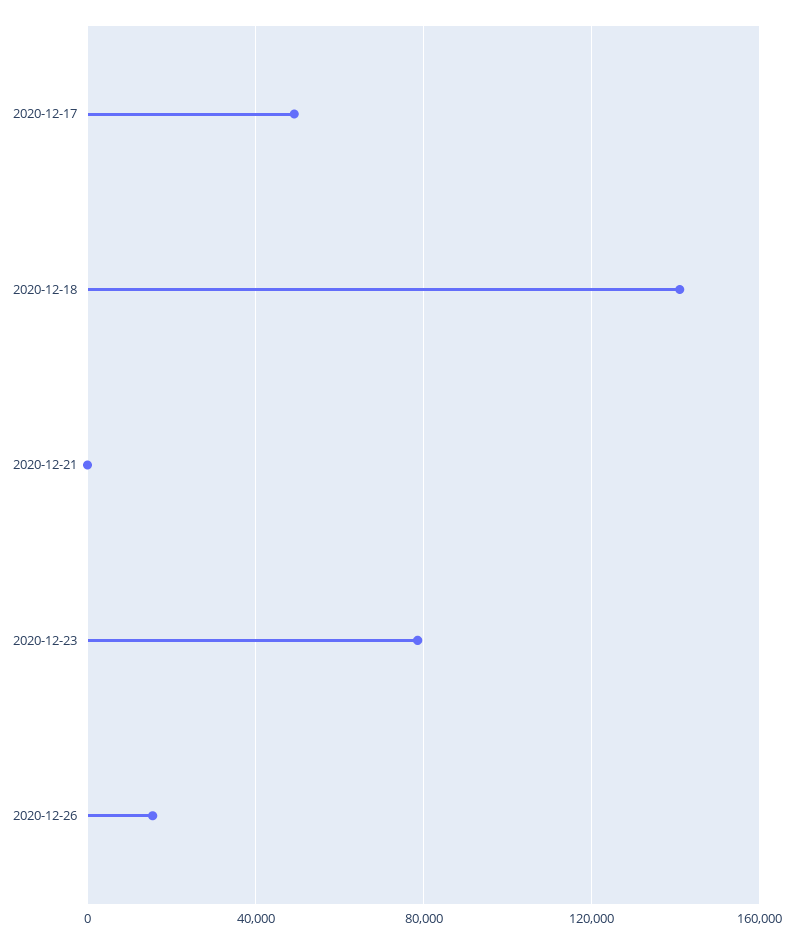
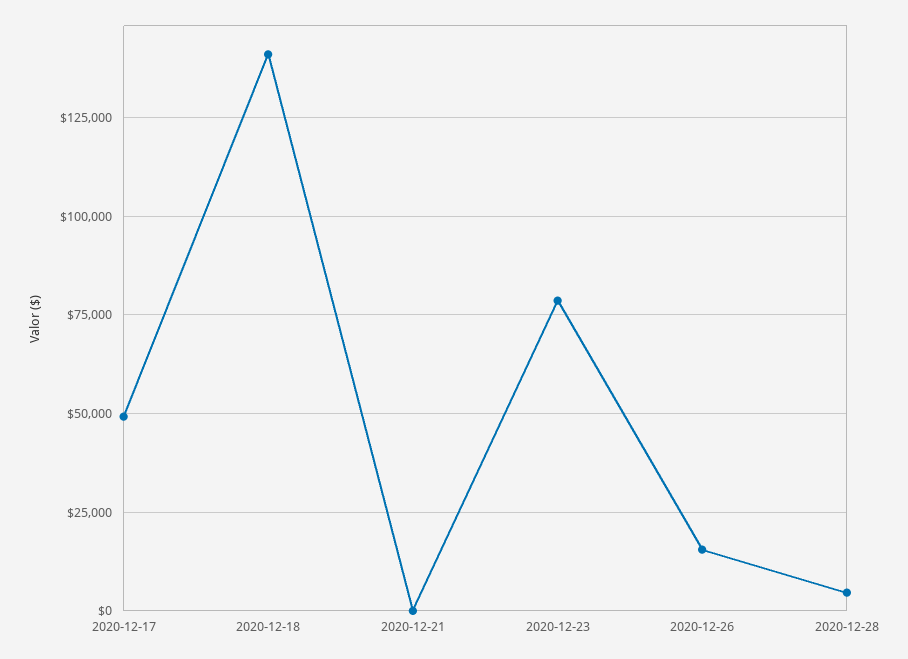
2020-12-28: none -> 5000

